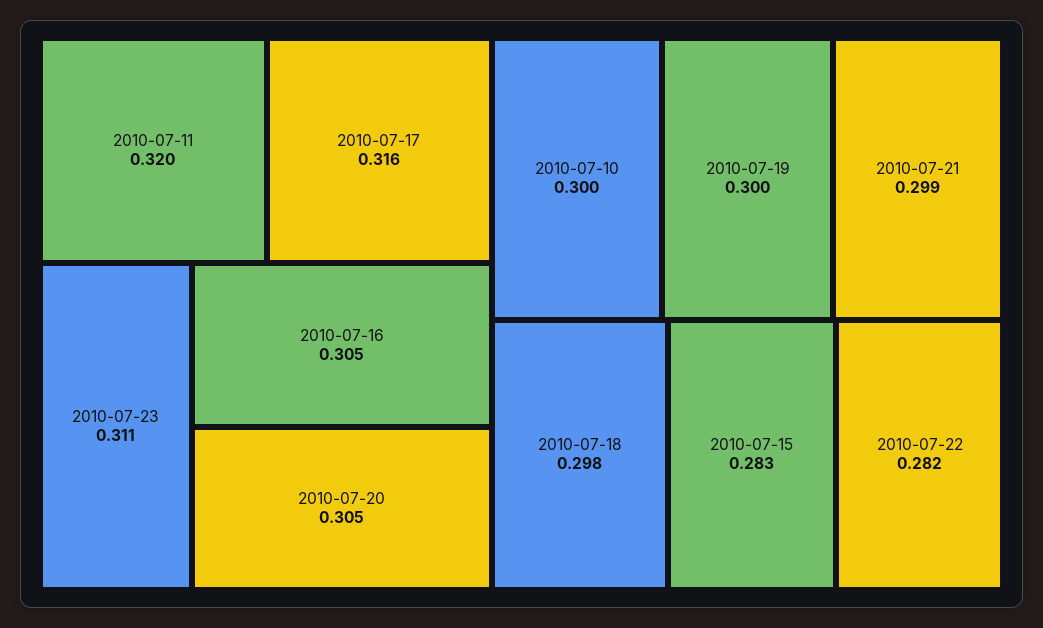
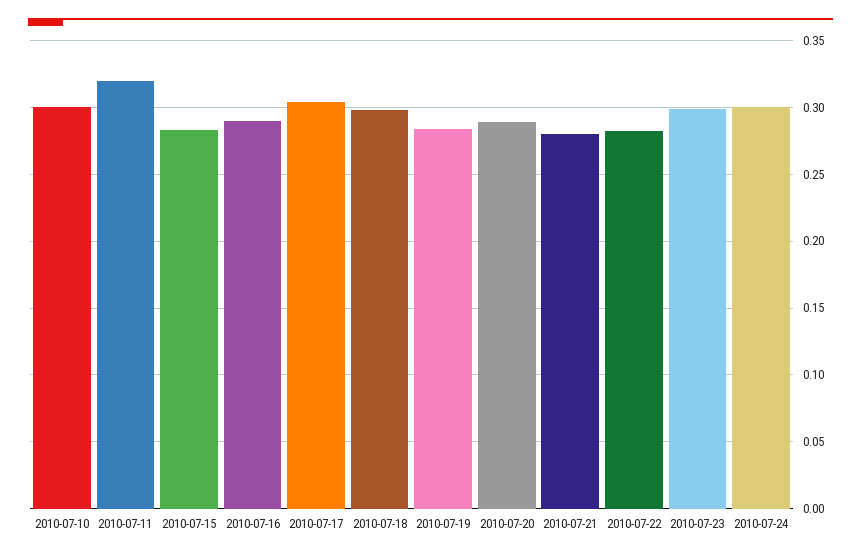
2010-07-17: 0.316 -> 0.305
2010-07-23: 0.311 -> 0.3
2010-07-16: 0.305 -> 0.29
2010-07-20: 0.305 -> 0.29
2010-07-19: 0.3 -> 0.285
2010-07-21: 0.299 -> 0.28
2010-07-24: none -> 0.3

